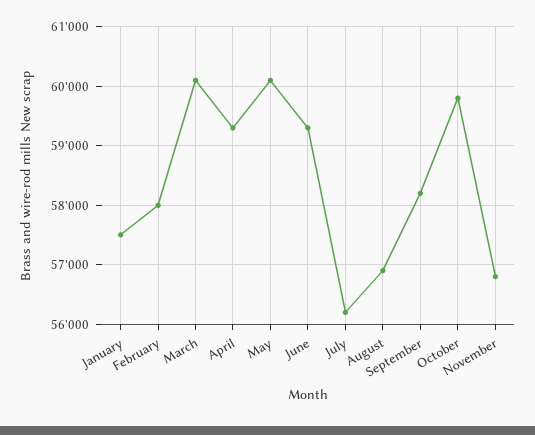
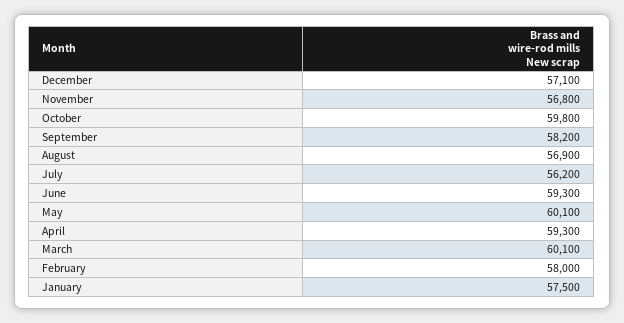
December: none -> 57100

